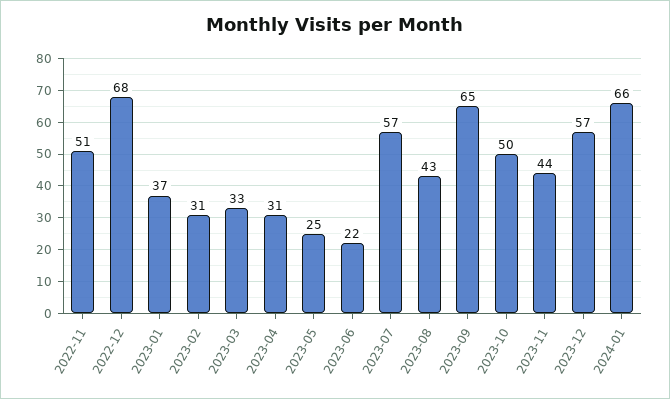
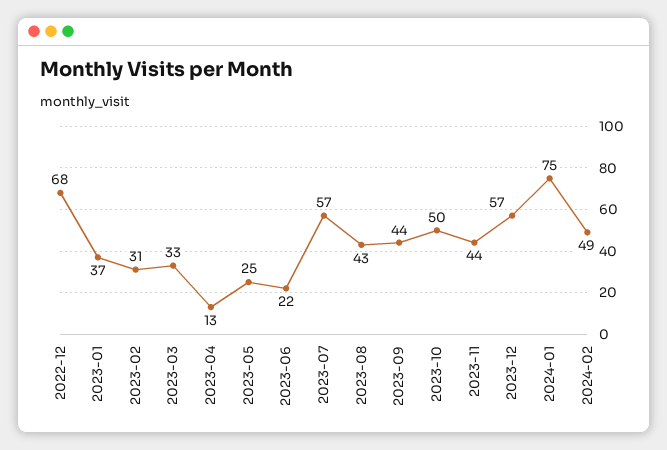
2022-11: 51 -> none
2023-04: 31 -> 13
2023-09: 65 -> 44
2024-01: 66 -> 75
2024-02: none -> 49

